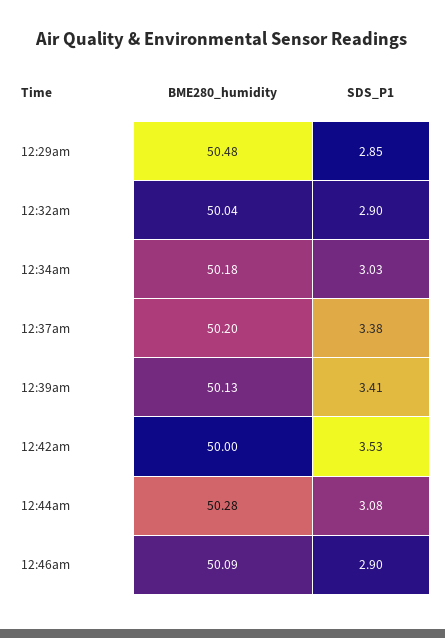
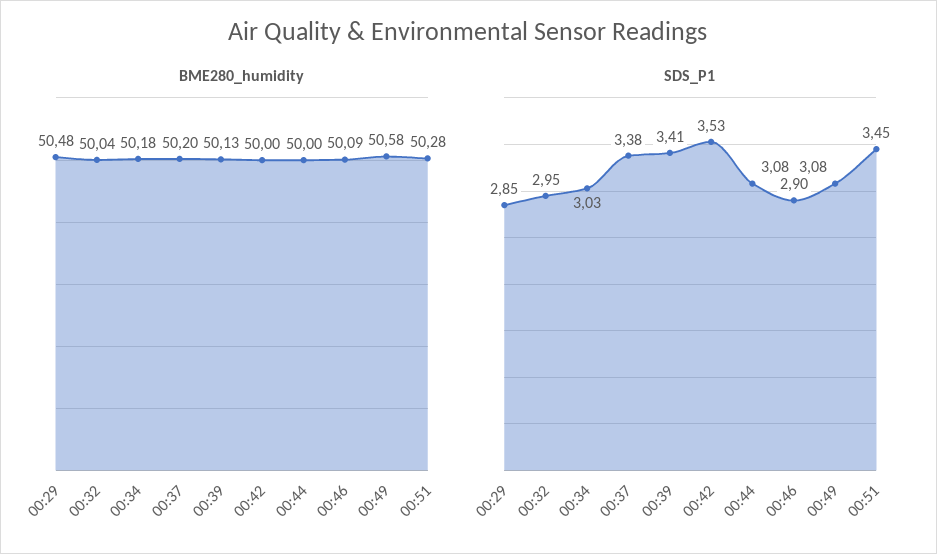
SDS_P1, 12:32am: 2.9 -> 2.95
BME280_humidity, 12:44am: 50.28 -> 50
BME280_humidity, 00:49: none -> 50.58
BME280_humidity, 00:51: none -> 50.28
SDS_P1, 00:49: none -> 3.08
SDS_P1, 00:51: none -> 3.45

